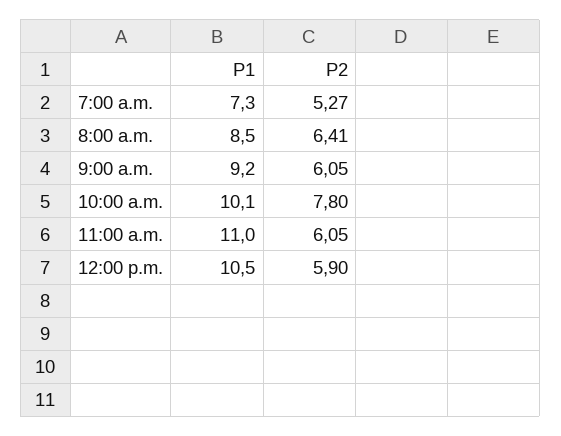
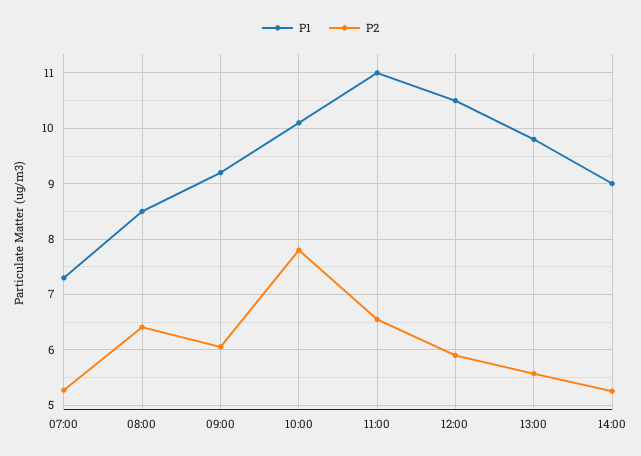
P2, 11:00 a.m.: 6.05 -> 6.6
P1, 13:00: none -> 9.8
P2, 13:00: none -> 5.6
P1, 14:00: none -> 9
P2, 14:00: none -> 5.2

